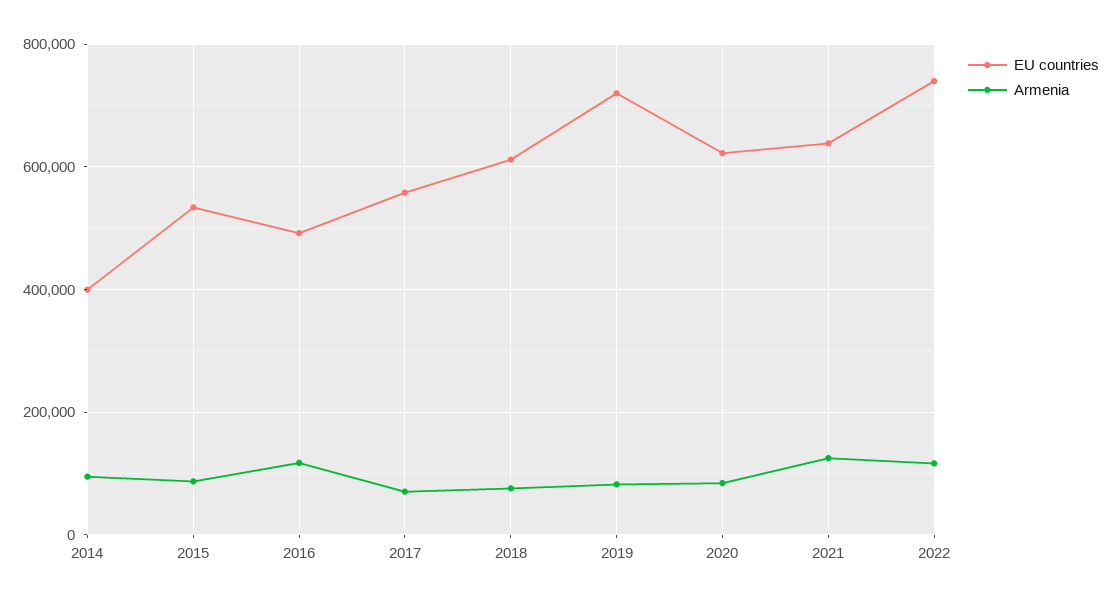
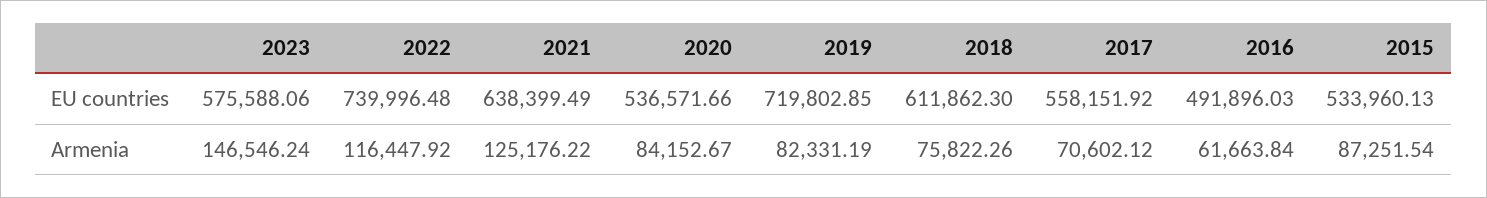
EU countries, 2014: 400000 -> none
Armenia, 2014: 100000 -> none
Armenia, 2016: 120000 -> 61663.84
EU countries, 2020: 620000 -> 536571.66
EU countries, 2023: none -> 575588.06
Armenia, 2023: none -> 146546.24

